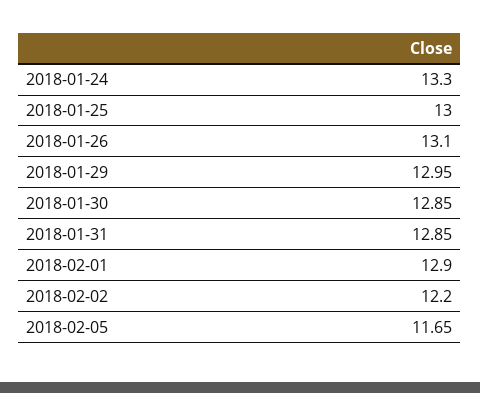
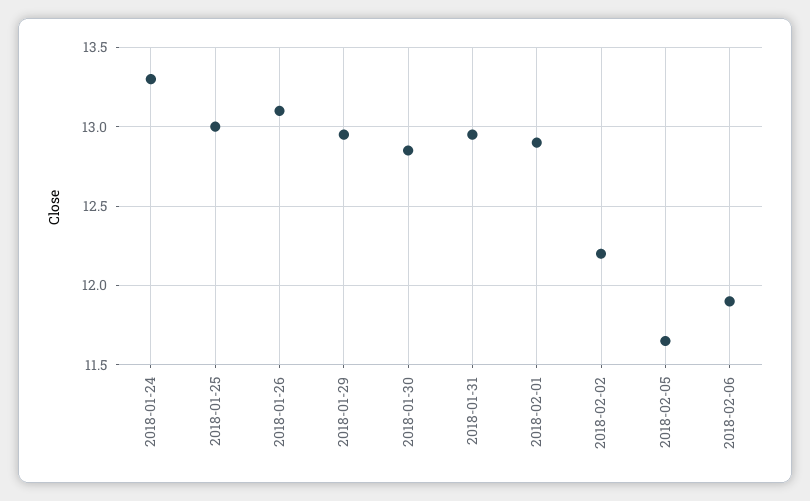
2018-01-31: 12.85 -> 12.95
2018-02-06: none -> 11.9

